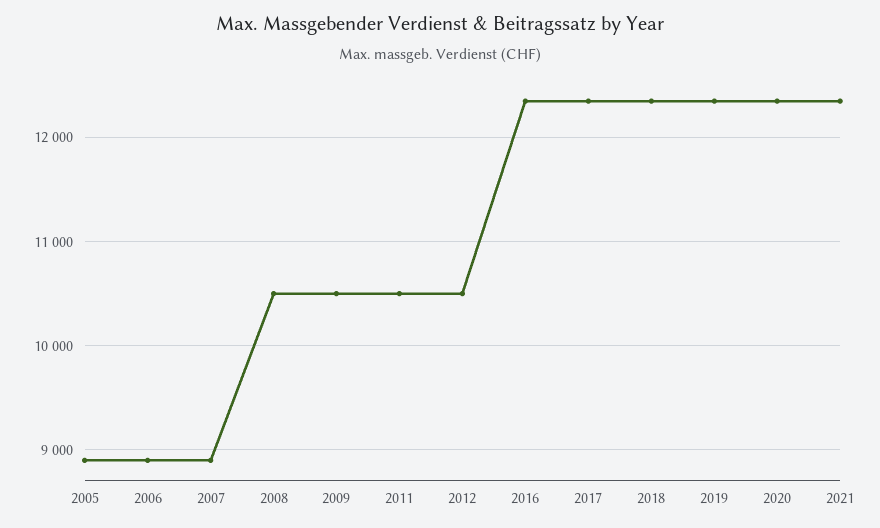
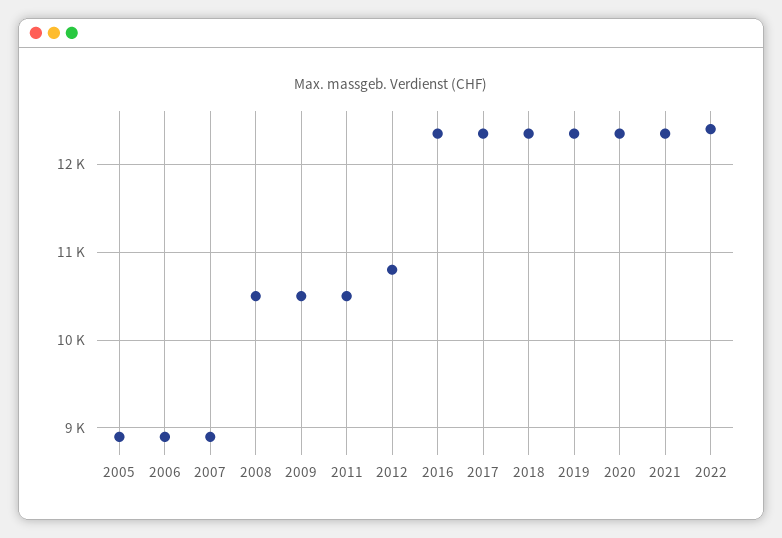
2012: 10500 -> 10800
2022: none -> 12400

